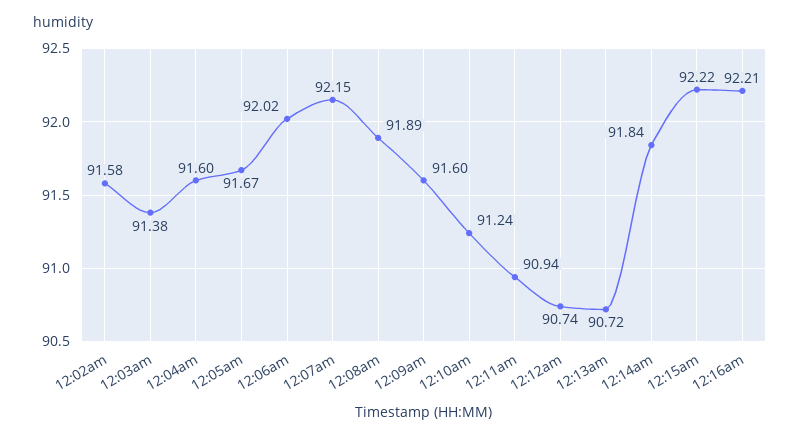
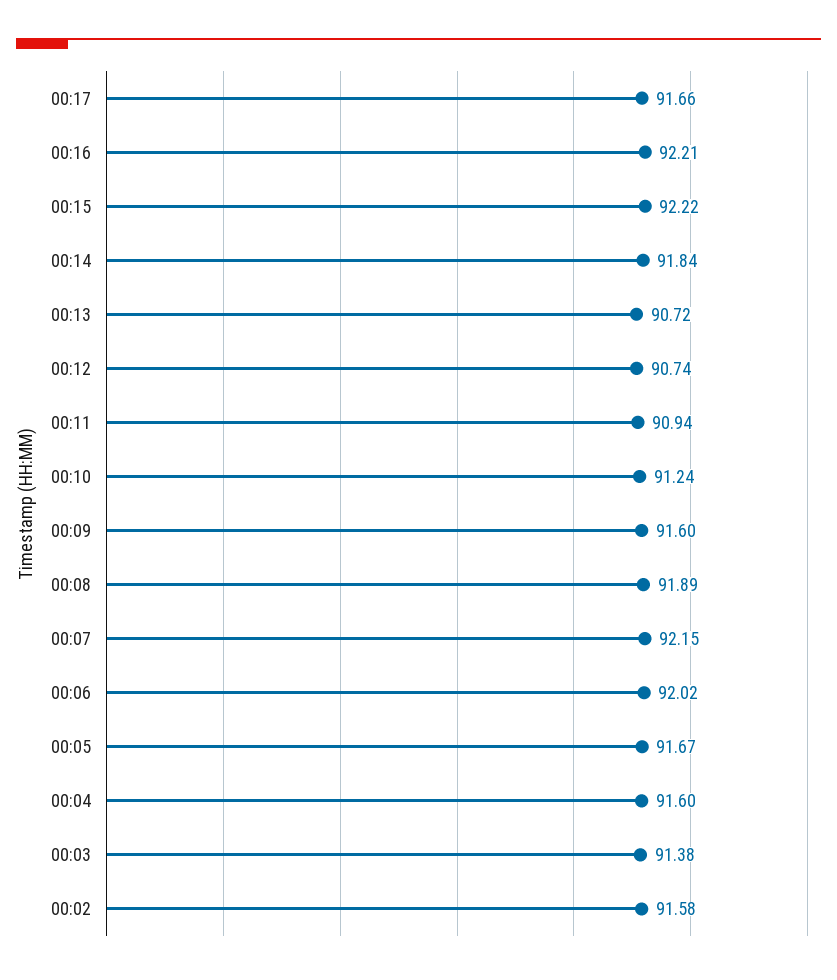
00:17: none -> 91.66

